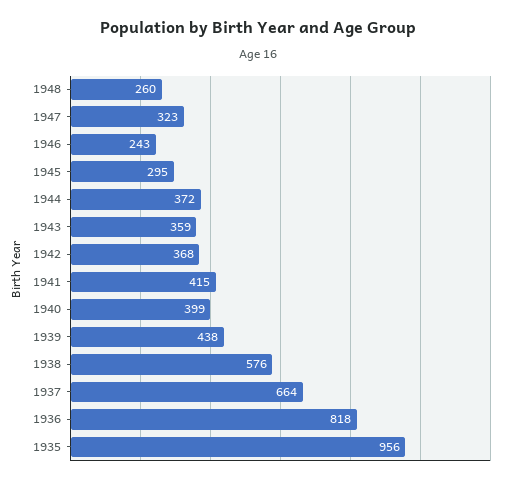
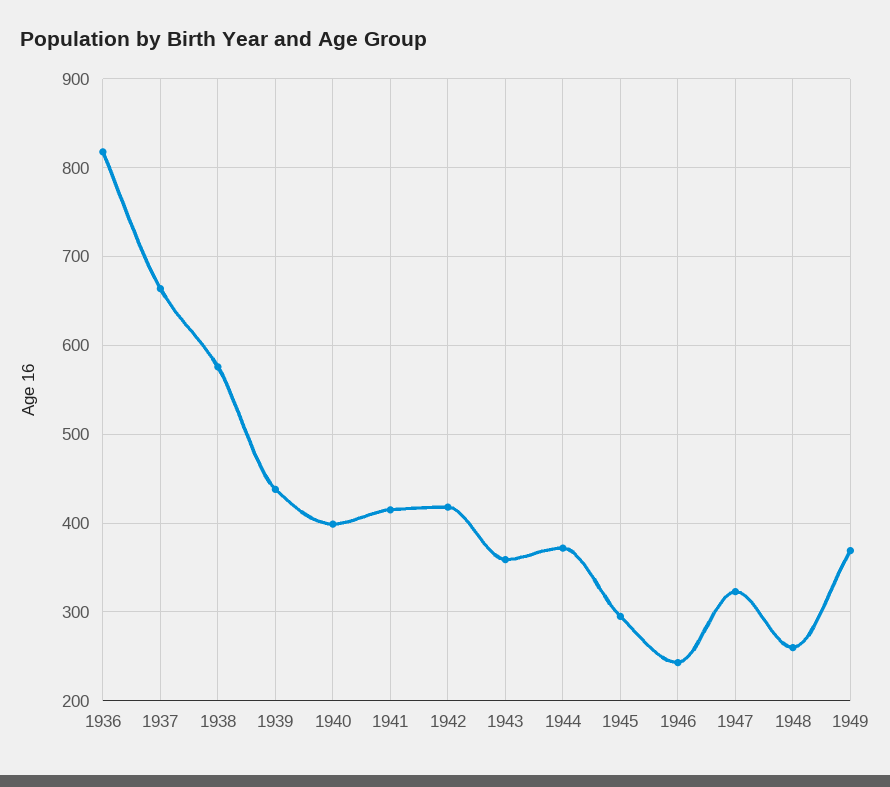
1942: 368 -> 420
1935: 956 -> none
1949: none -> 370

